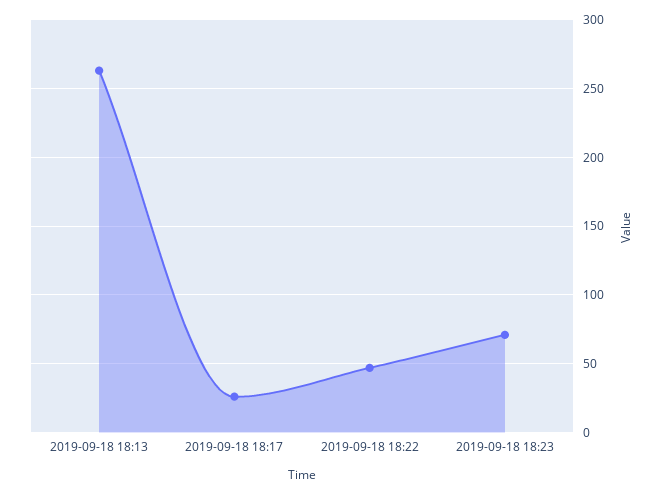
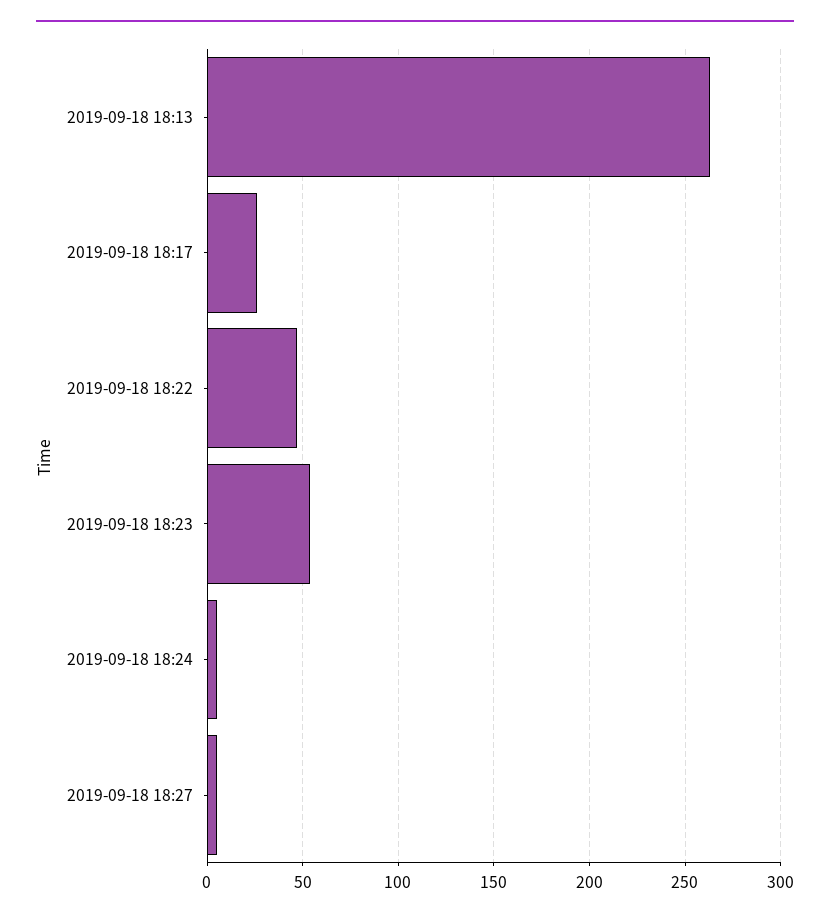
2019-09-18 18:23: 70 -> 55
2019-09-18 18:24: none -> 5
2019-09-18 18:27: none -> 5

